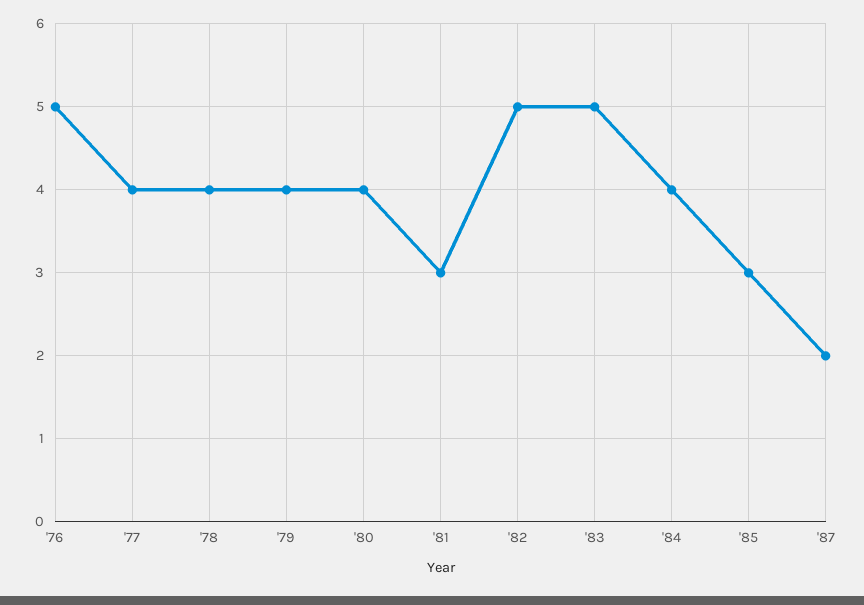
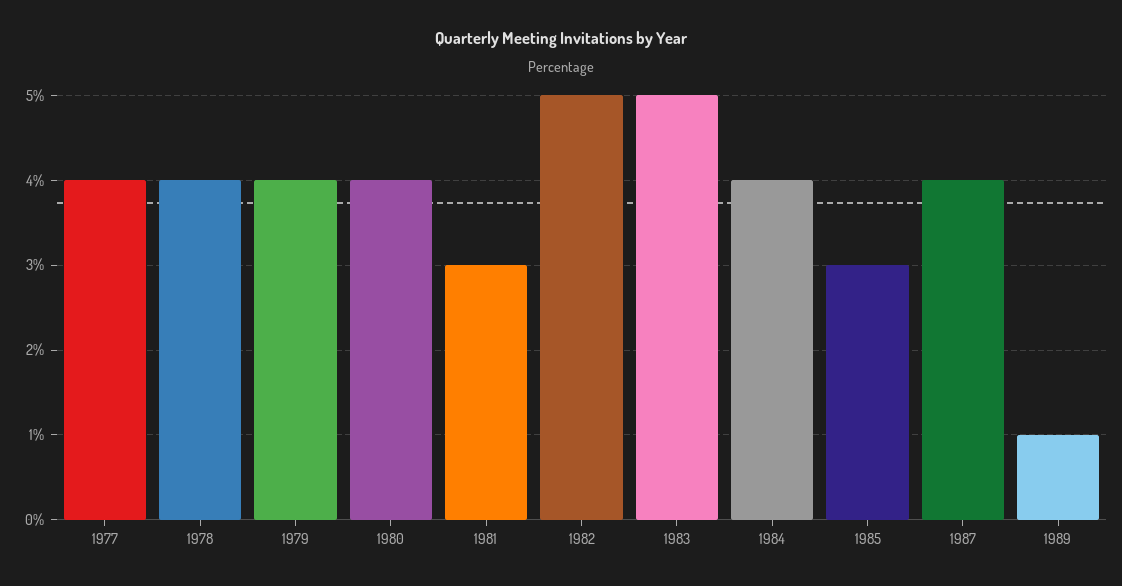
'76: 5 -> none
'87: 2 -> 4
1989: none -> 1

